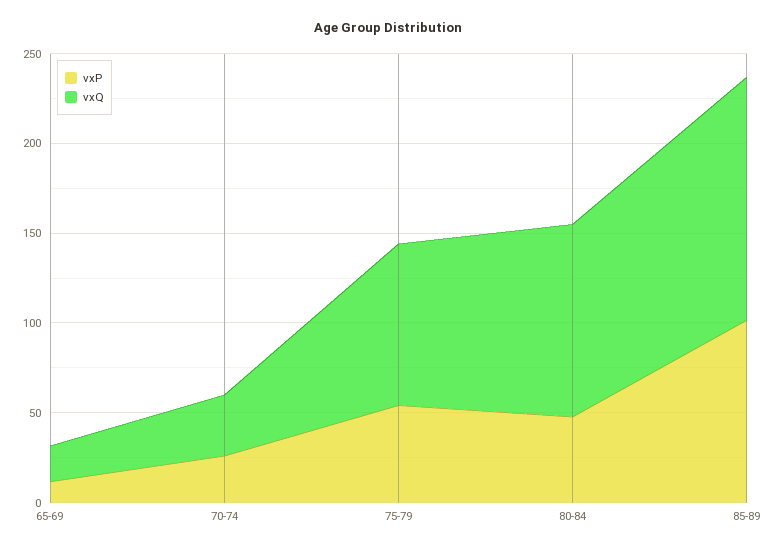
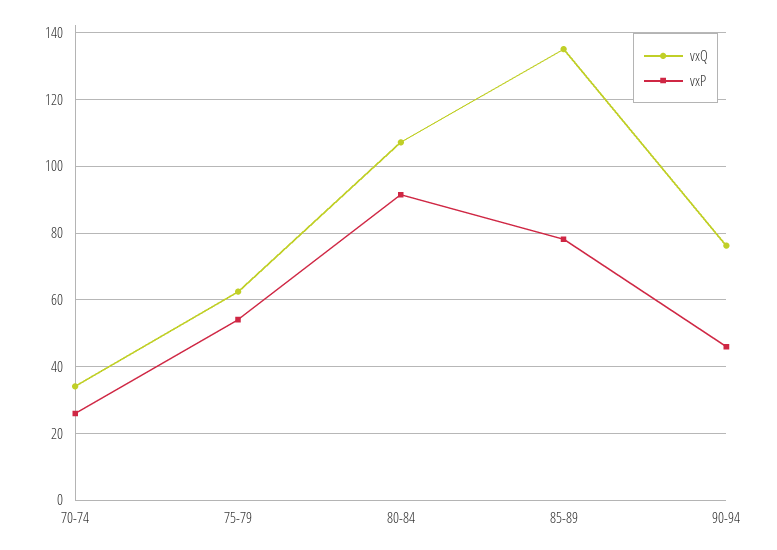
vxP, 65-69: 10 -> none
vxQ, 65-69: 20 -> none
vxQ, 75-79: 90 -> 62
vxP, 80-84: 50 -> 92
vxP, 85-89: 100 -> 78
vxQ, 90-94: none -> 76
vxP, 90-94: none -> 46

